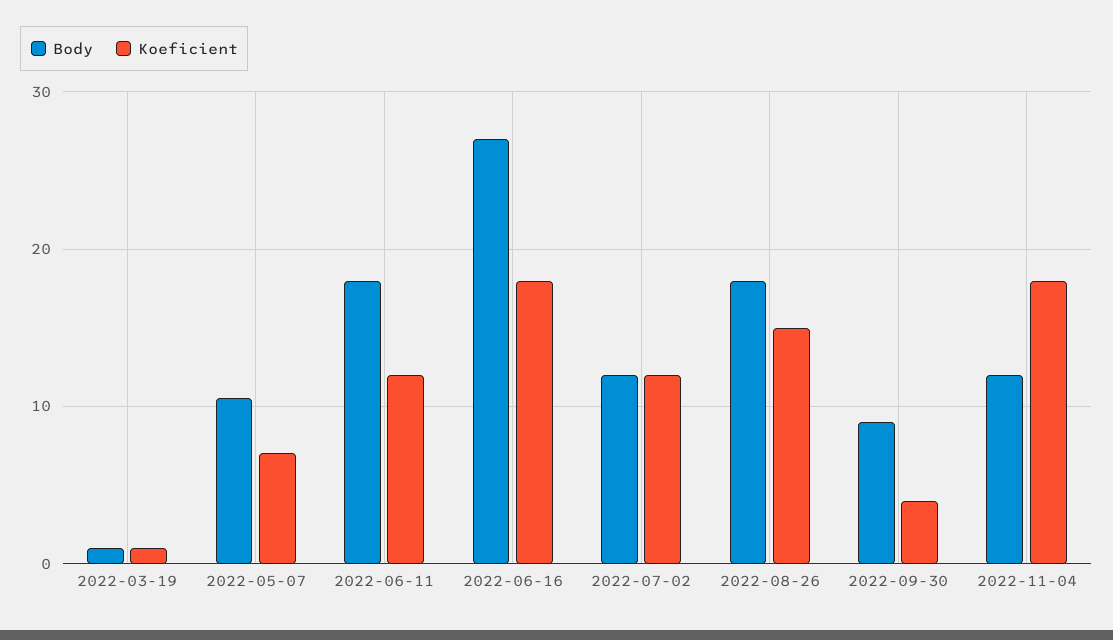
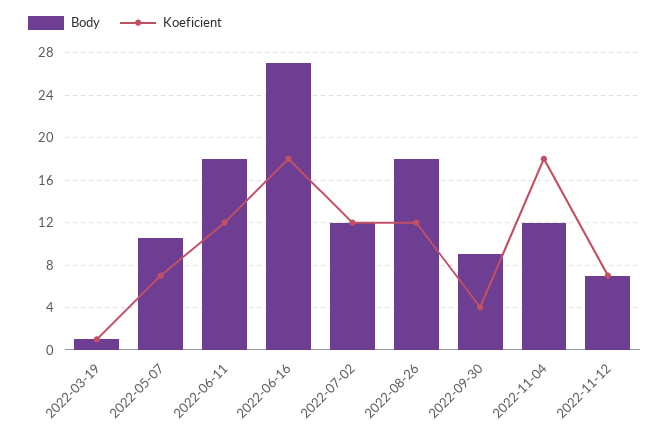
Koeficient, 2022-08-26: 15 -> 12
Body, 2022-11-12: none -> 7
Koeficient, 2022-11-12: none -> 7

